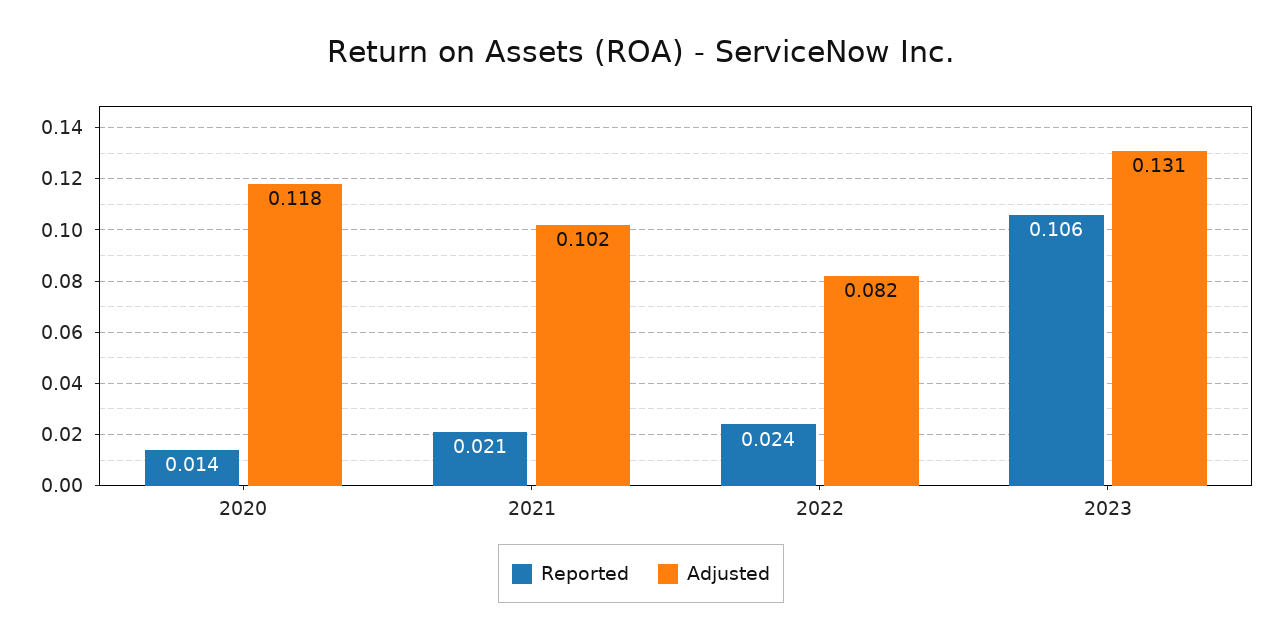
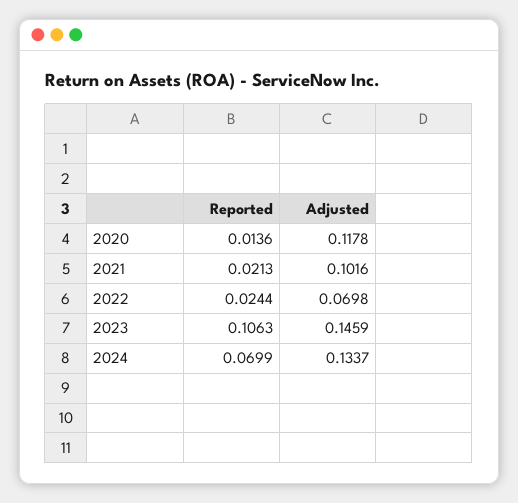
Adjusted, 2022: 0.082 -> 0.0698
Adjusted, 2023: 0.131 -> 0.1459
Reported, 2024: none -> 0.0699
Adjusted, 2024: none -> 0.1337

